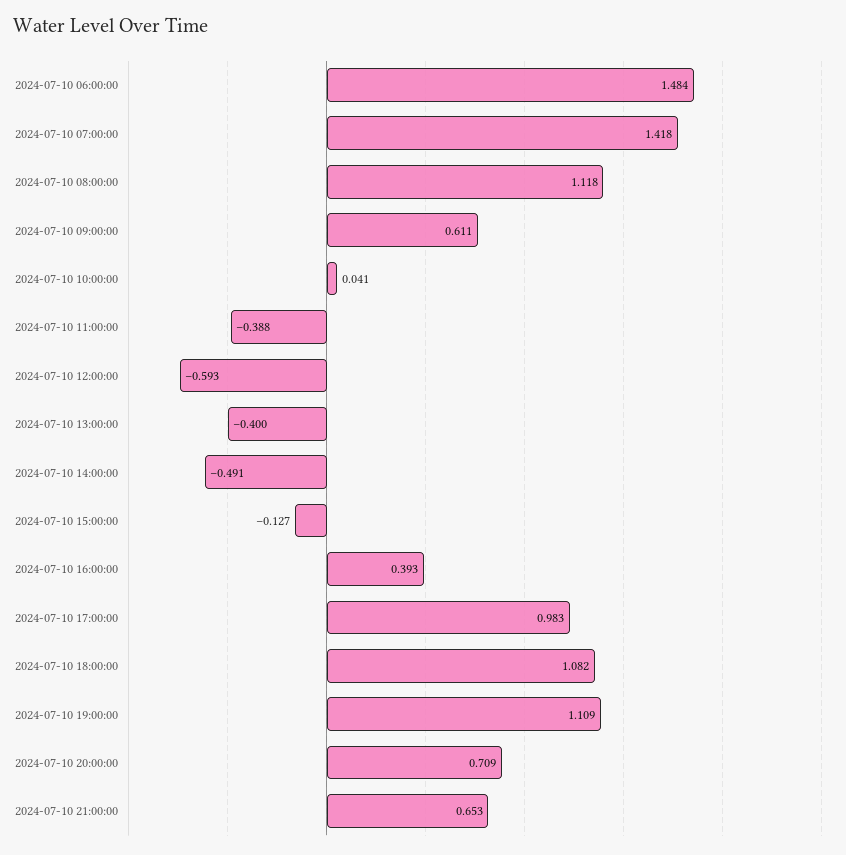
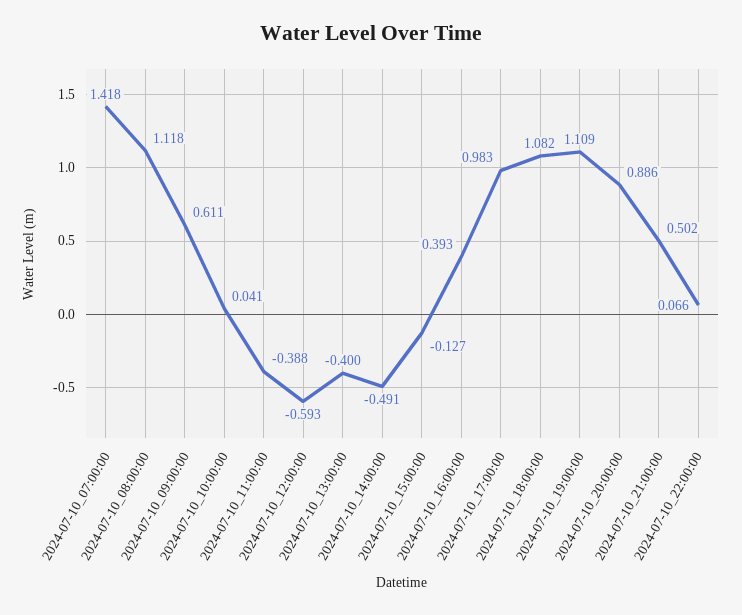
2024-07-10 06:00:00: 1.484 -> none
2024-07-10 20:00:00: 0.709 -> 0.886
2024-07-10 21:00:00: 0.653 -> 0.502
2024-07-10_22:00:00: none -> 0.066

